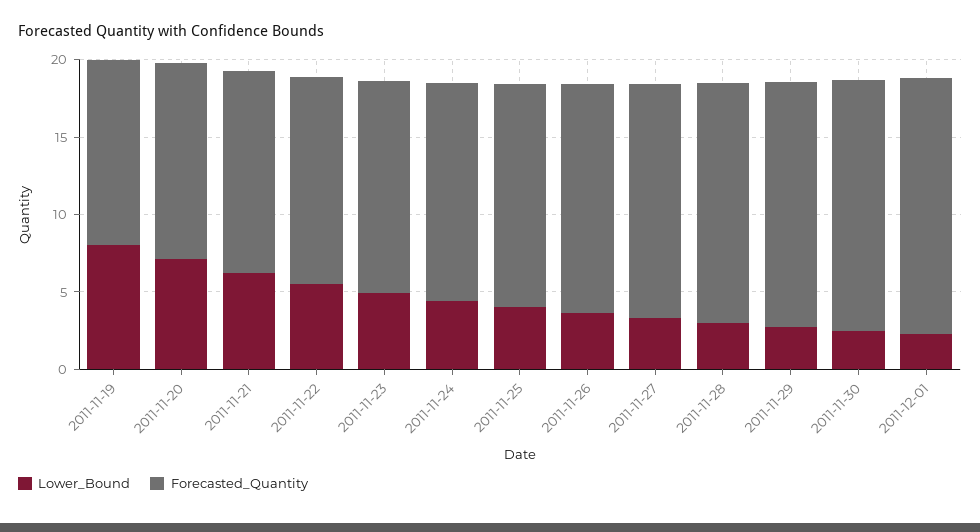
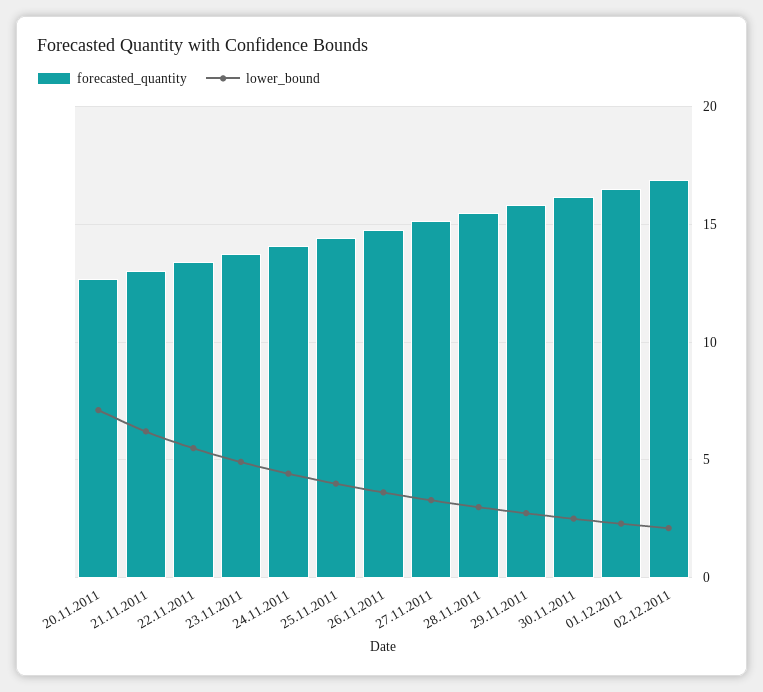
Lower_Bound, 2011-11-19: 8 -> none
Forecasted_Quantity, 2011-11-19: 12 -> none
Forecasted_Quantity, 02.12.2011: none -> 17
Lower_Bound, 02.12.2011: none -> 2

